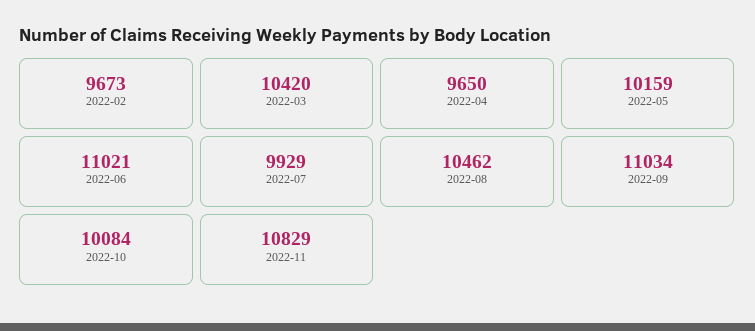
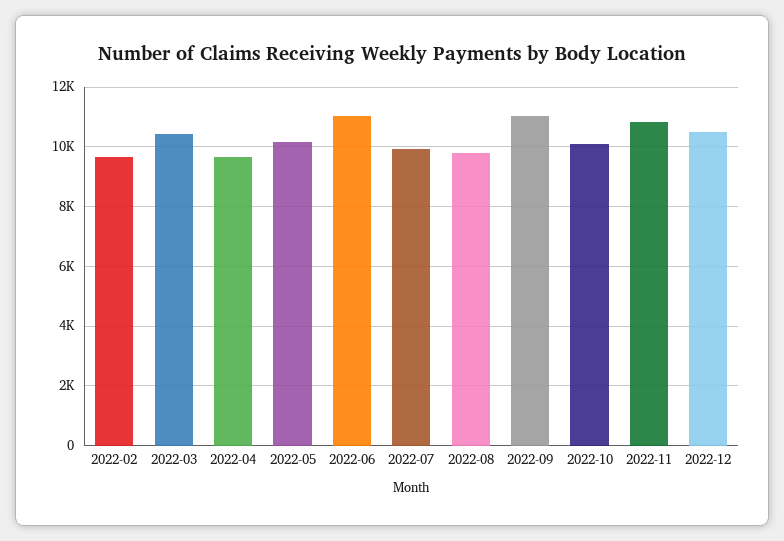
2022-08: 10462 -> 9750
2022-12: none -> 10500

